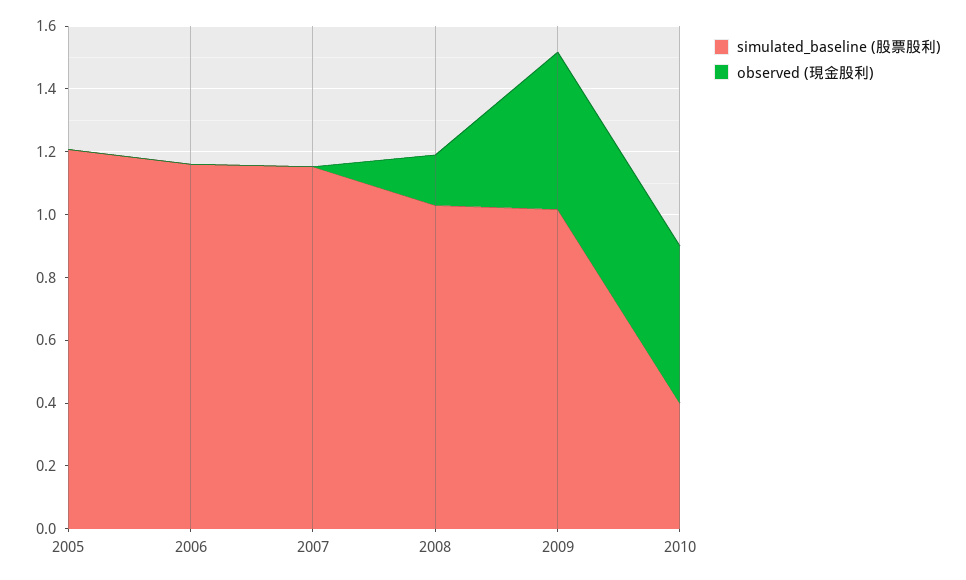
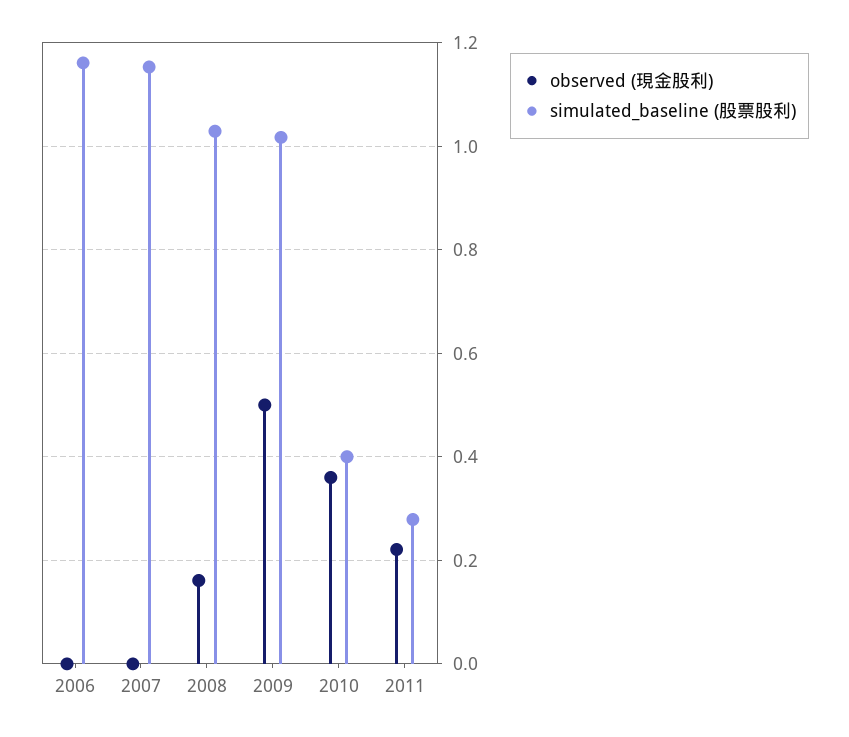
simulated_baseline (股票股利), 2005: 1.2 -> none
observed (現金股利), 2005: 0 -> none
observed (現金股利), 2010: 0.5 -> 0.36
observed (現金股利), 2011: none -> 0.22
simulated_baseline (股票股利), 2011: none -> 0.28

